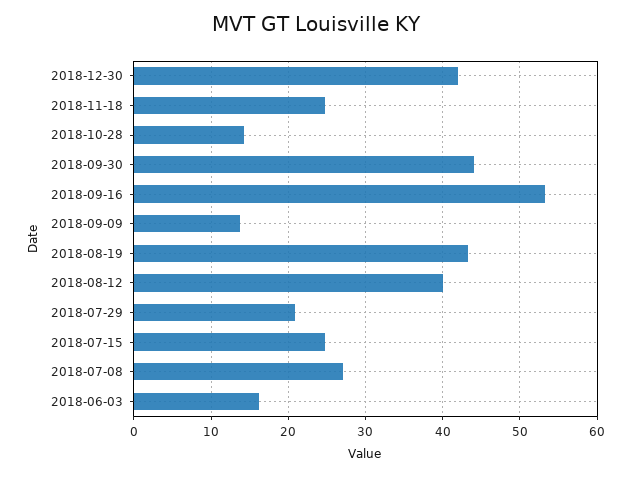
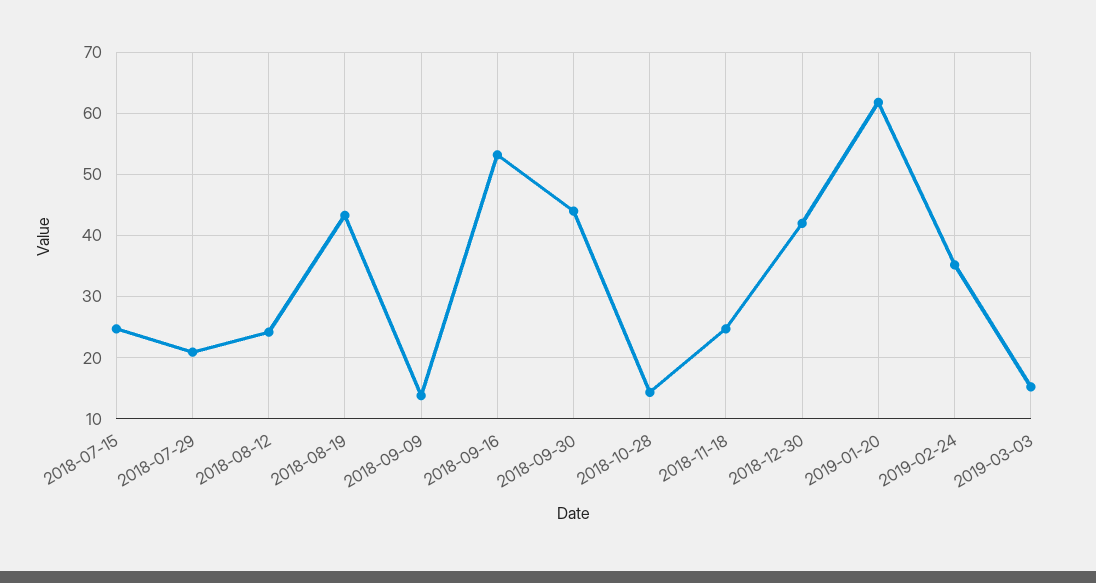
2018-08-12: 40 -> 24
2018-07-08: 27 -> none
2018-06-03: 16 -> none
2019-01-20: none -> 62
2019-02-24: none -> 35
2019-03-03: none -> 15

